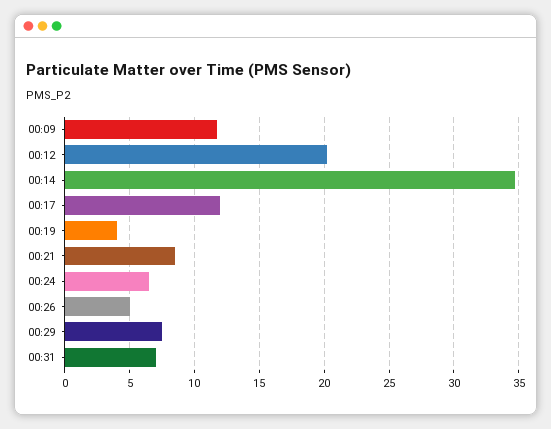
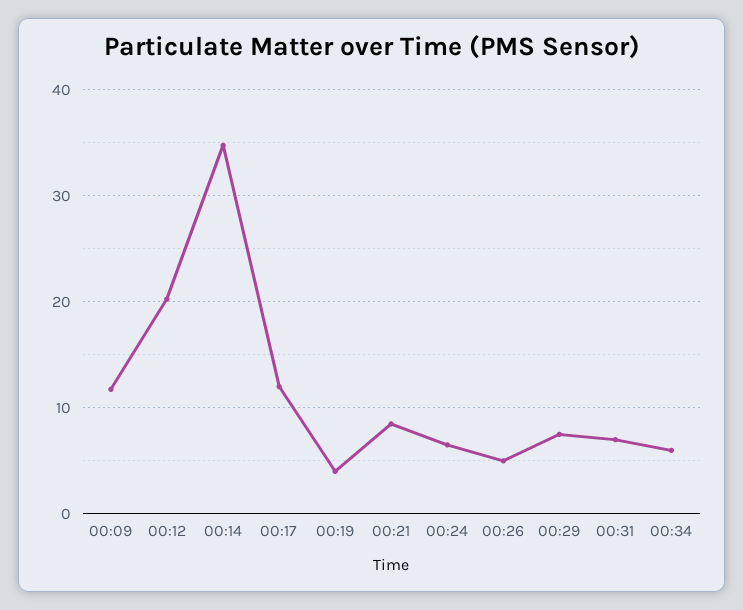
00:34: none -> 6

